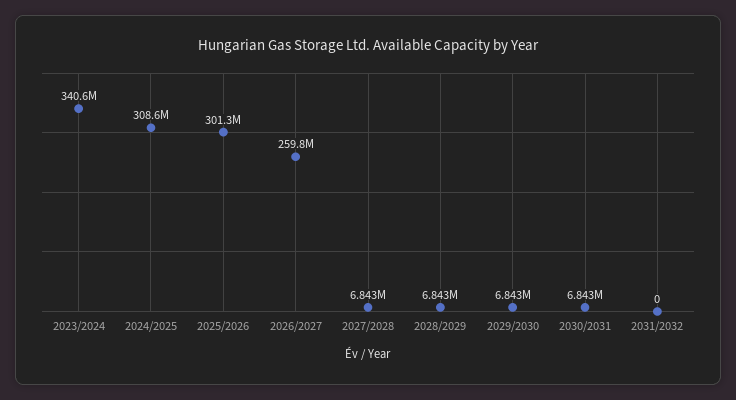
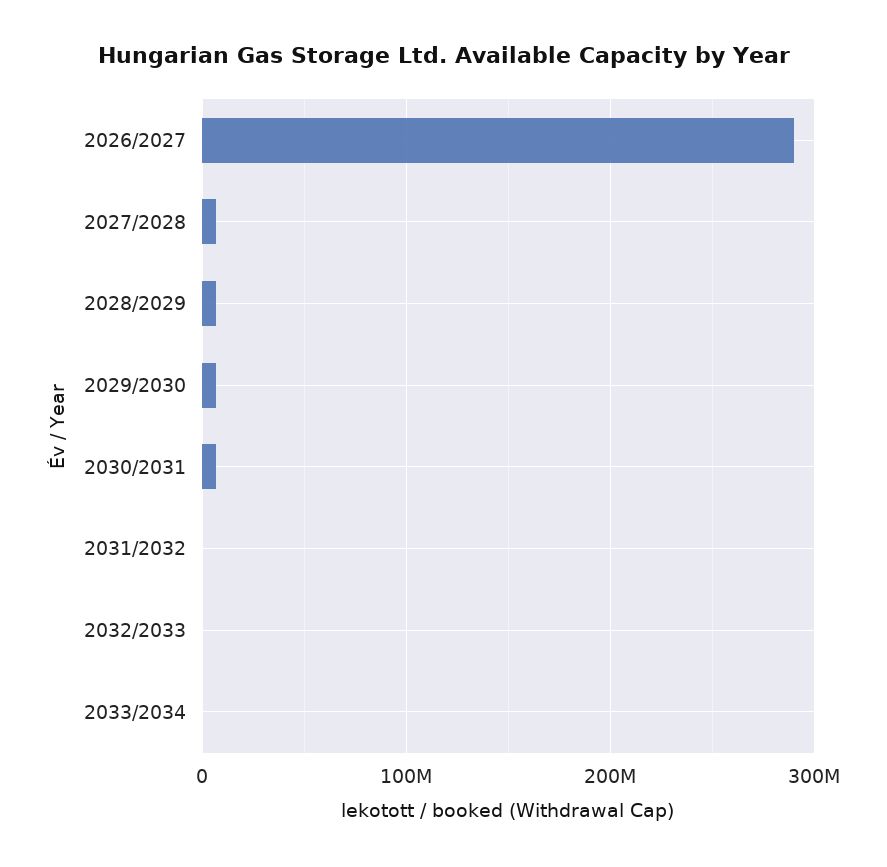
2023/2024: 340600000 -> none
2024/2025: 308600000 -> none
2025/2026: 301300000 -> none
2026/2027: 259800000 -> 290000000
2032/2033: none -> 0
2033/2034: none -> 0

